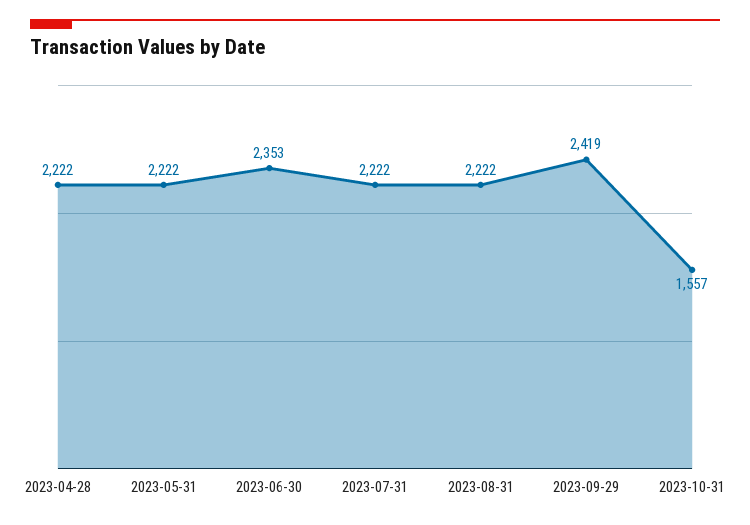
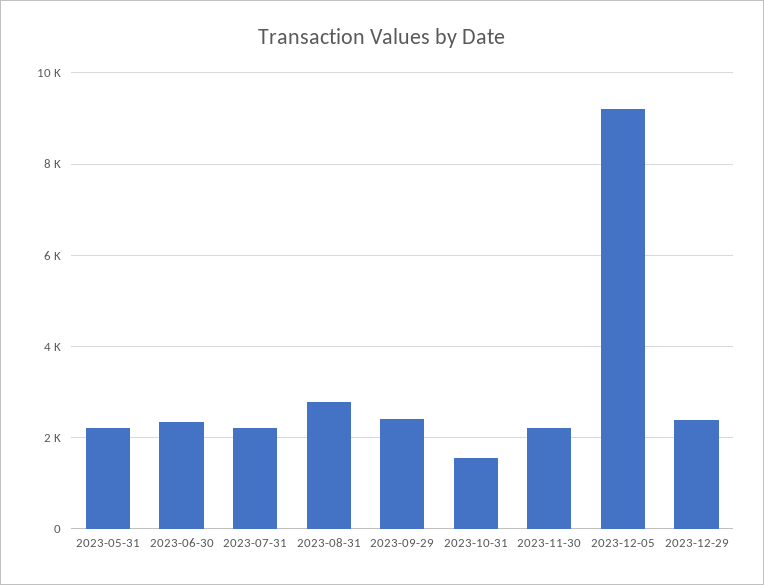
2023-04-28: 2222 -> none
2023-08-31: 2222 -> 2800
2023-11-30: none -> 2200
2023-12-05: none -> 9200
2023-12-29: none -> 2400

